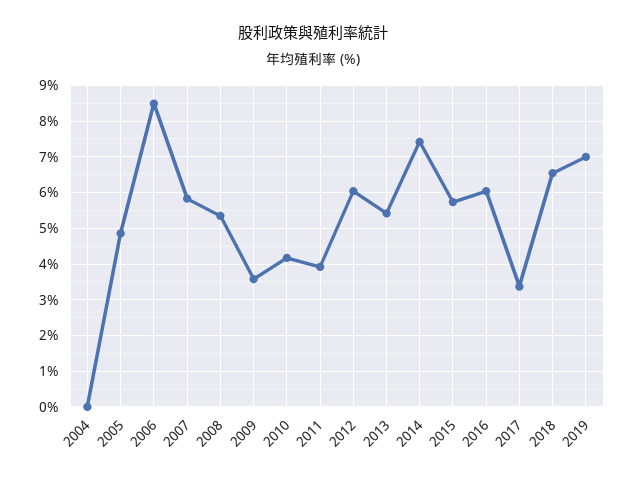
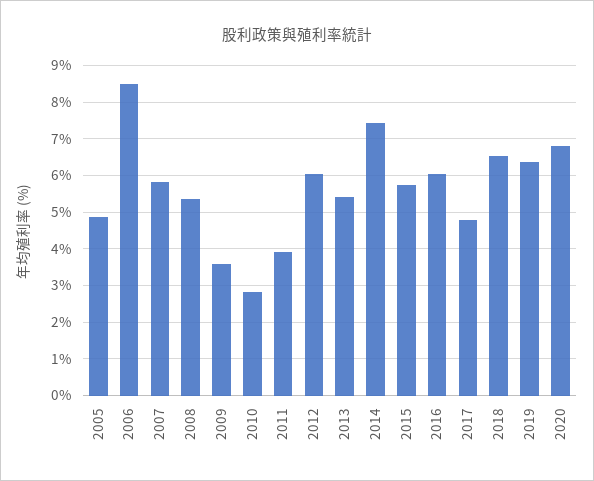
2004: 0 -> none
2010: 4.2 -> 2.8
2017: 3.4 -> 4.8
2019: 7 -> 6.4
2020: none -> 6.8

